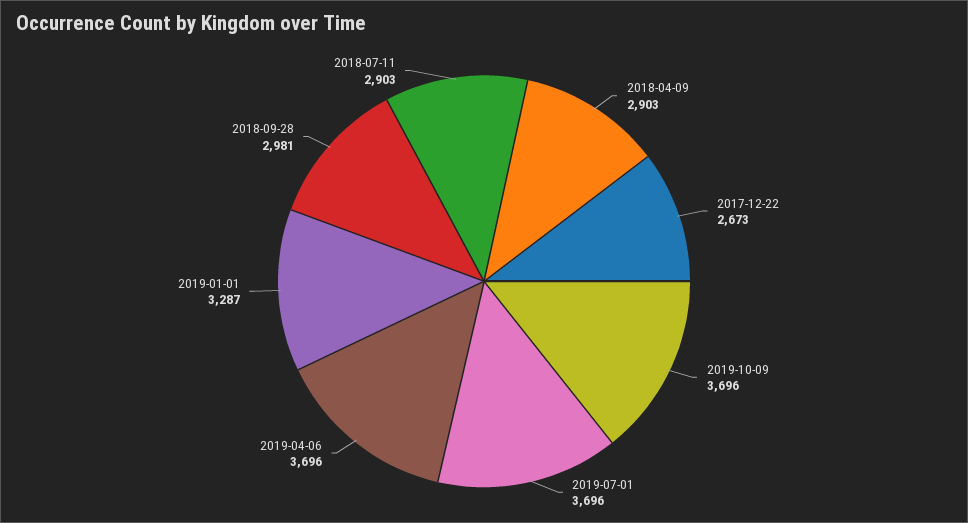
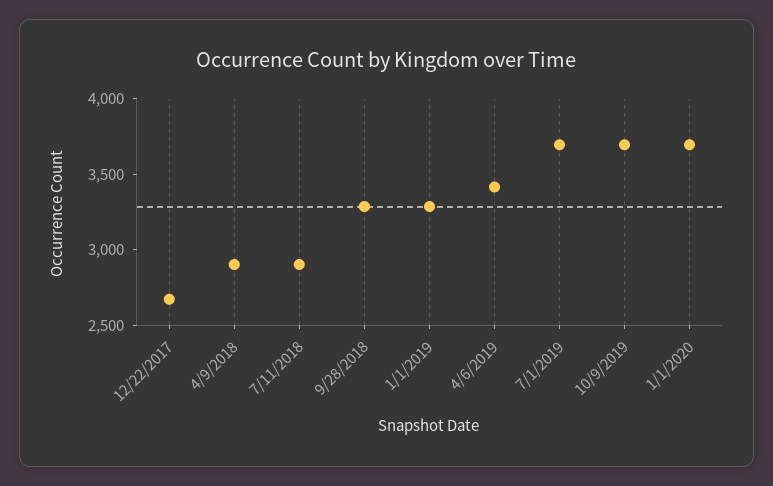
2019-04-06: 3696 -> 3400
2018-09-28: 2981 -> 3300
1/1/2020: none -> 3700

